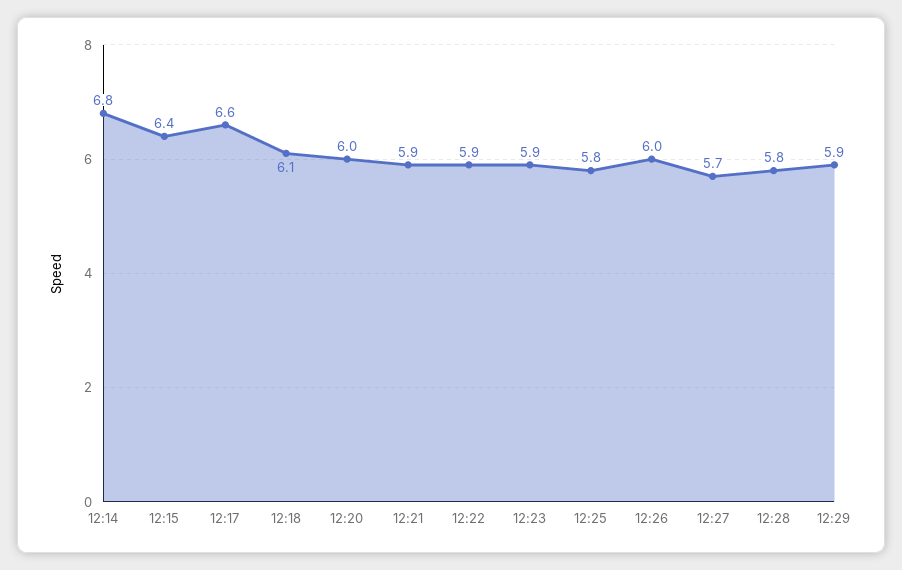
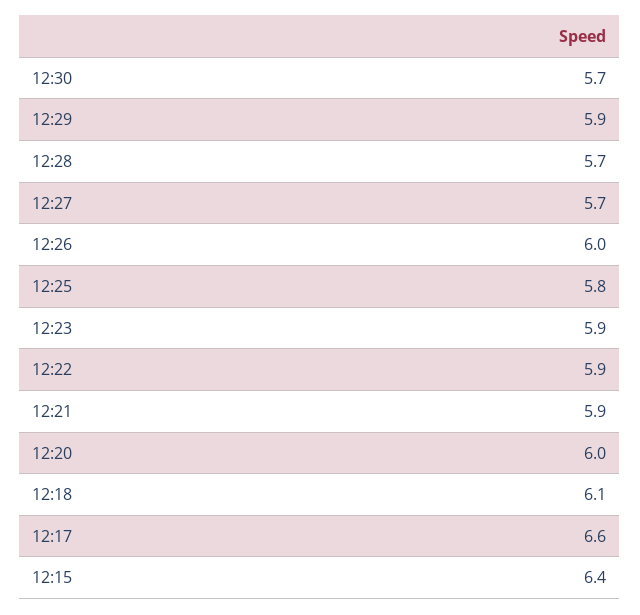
12:14: 6.8 -> none
12:28: 5.8 -> 5.7
12:30: none -> 5.7

